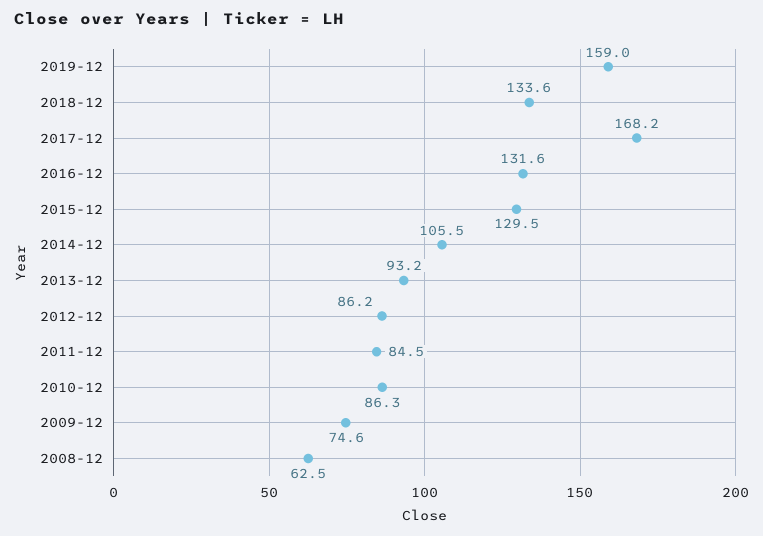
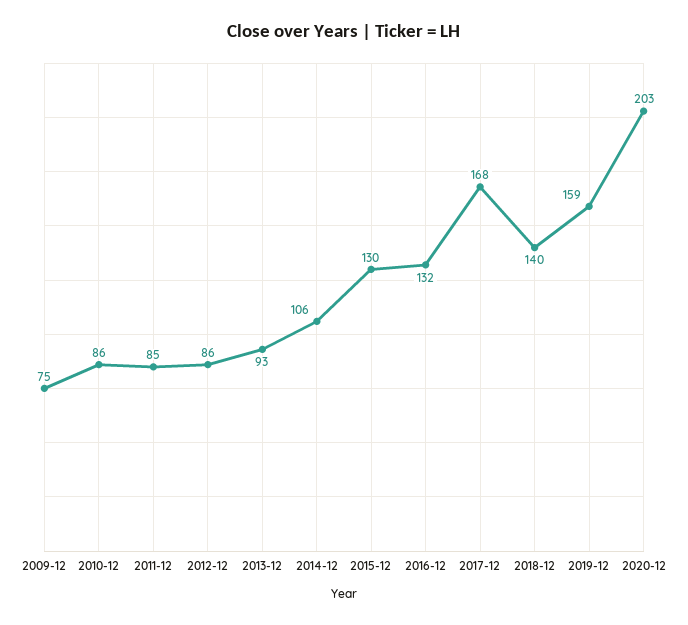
2018-12: 133.6 -> 140
2008-12: 62.5 -> none
2020-12: none -> 203

